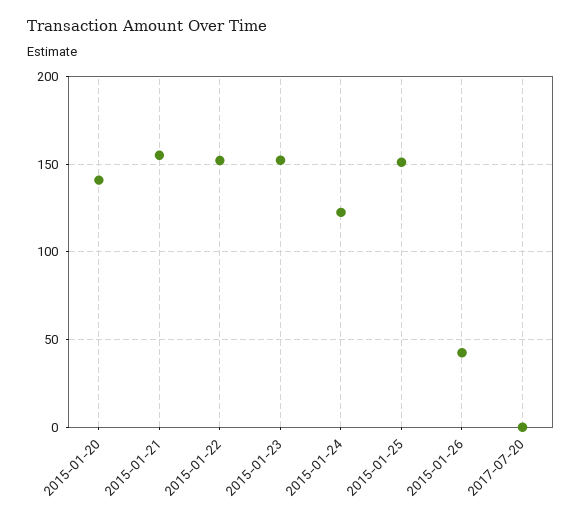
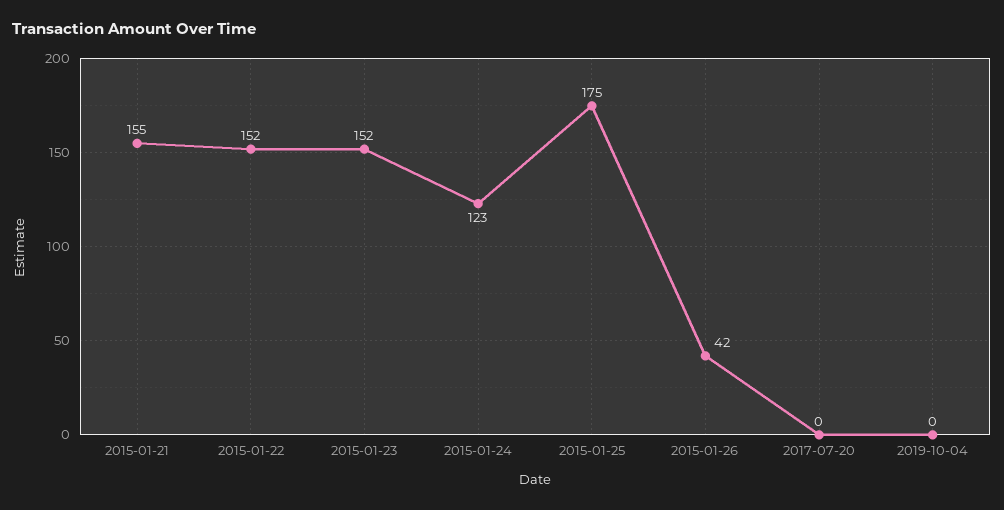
2015-01-20: 140 -> none
2015-01-25: 150 -> 175
2019-10-04: none -> 0

